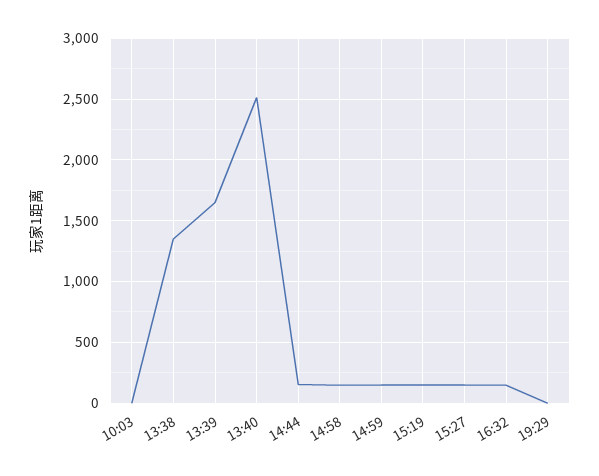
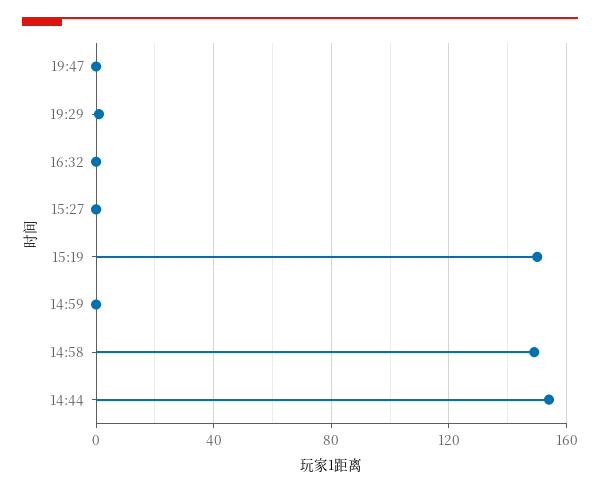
10:03: 0 -> none
13:38: 1350 -> none
13:39: 1650 -> none
13:40: 2500 -> none
14:59: 150 -> 0
15:27: 150 -> 0
16:32: 150 -> 0
19:47: none -> 0

